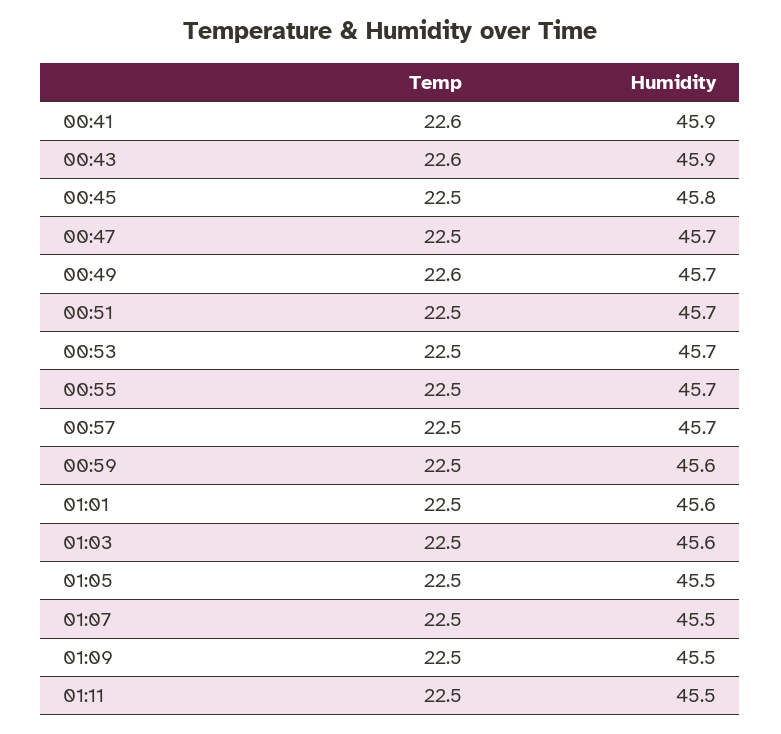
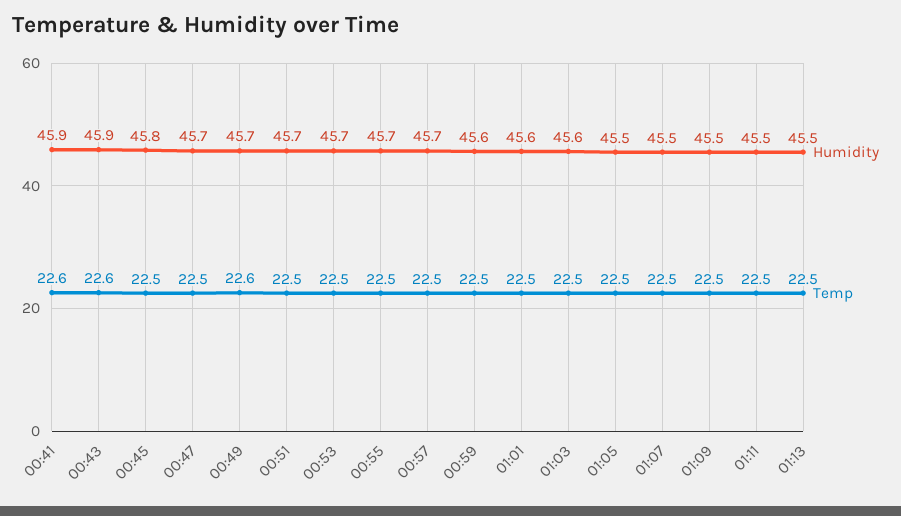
Humidity, 01:13: none -> 45.5
Temp, 01:13: none -> 22.5

